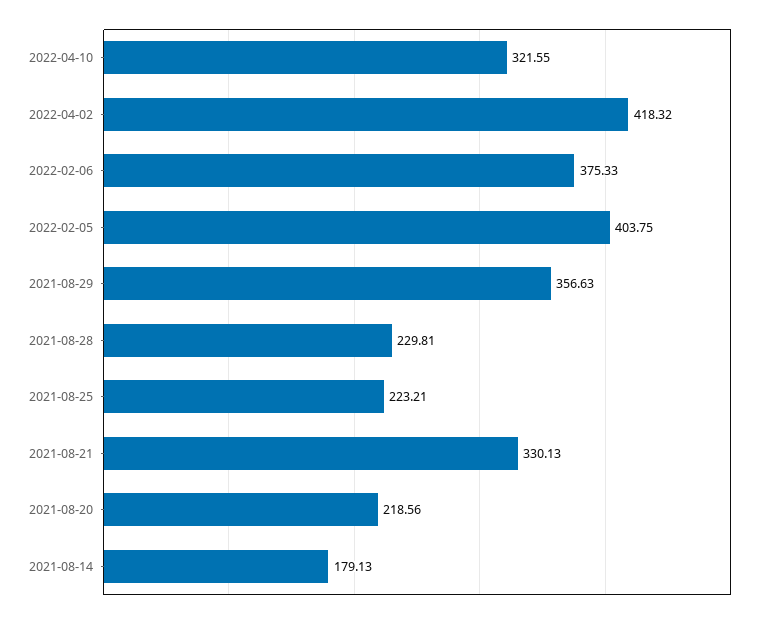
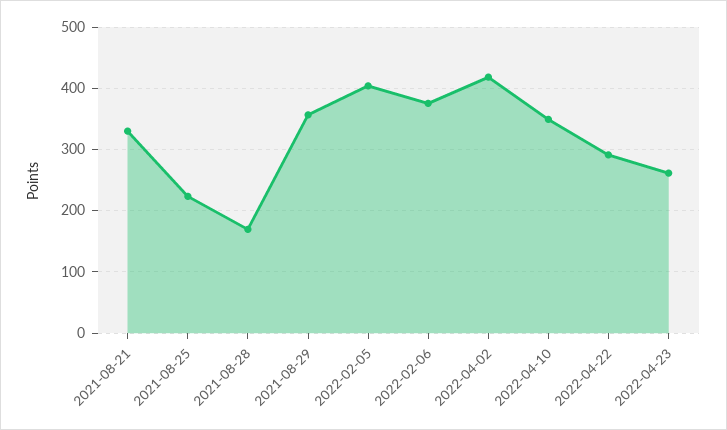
2022-04-10: 321.55 -> 350
2021-08-28: 229.81 -> 170
2021-08-20: 218.56 -> none
2021-08-14: 179.13 -> none
2022-04-22: none -> 290
2022-04-23: none -> 260

